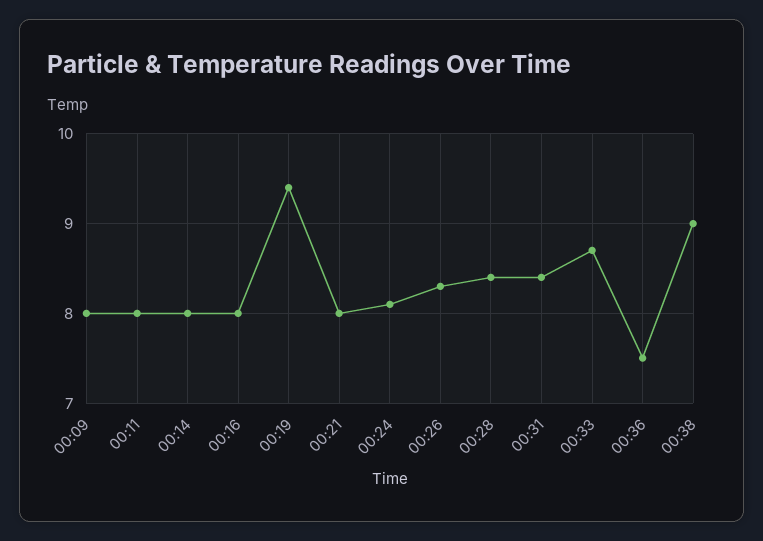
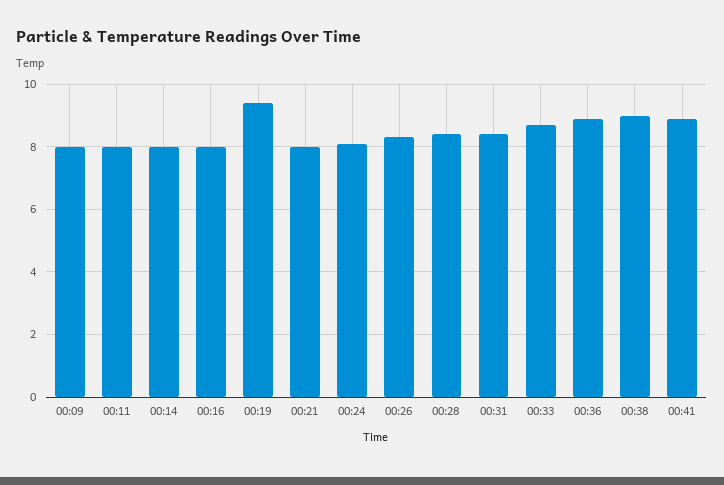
00:36: 7.5 -> 9
00:41: none -> 9

